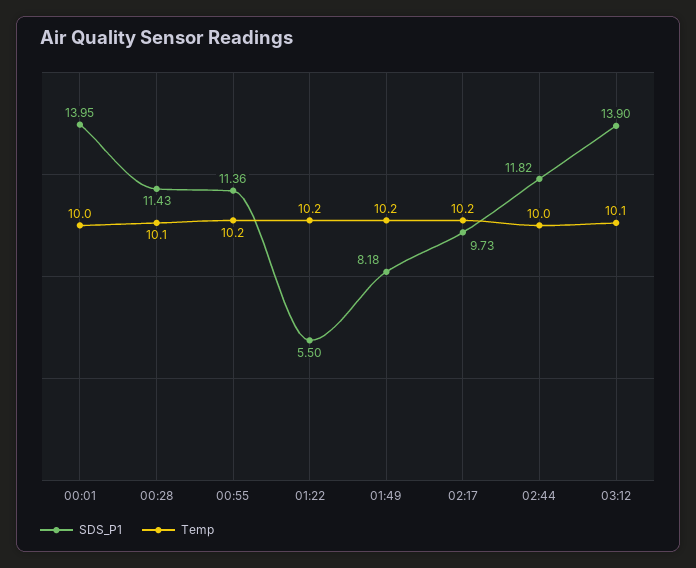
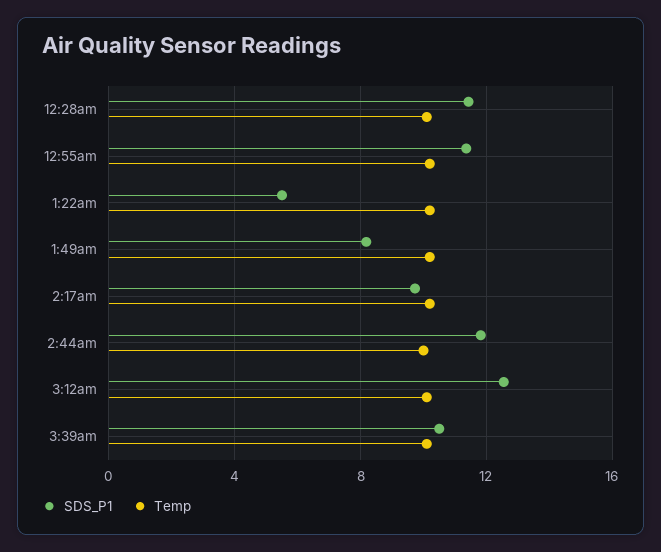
SDS_P1, 00:01: 13.95 -> none
Temp, 00:01: 10 -> none
SDS_P1, 03:12: 13.9 -> 12.5
SDS_P1, 3:39am: none -> 10.5
Temp, 3:39am: none -> 10

